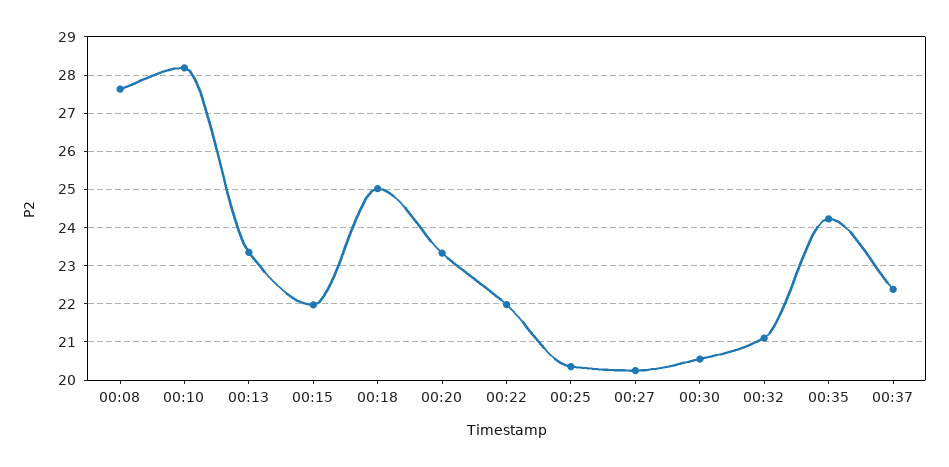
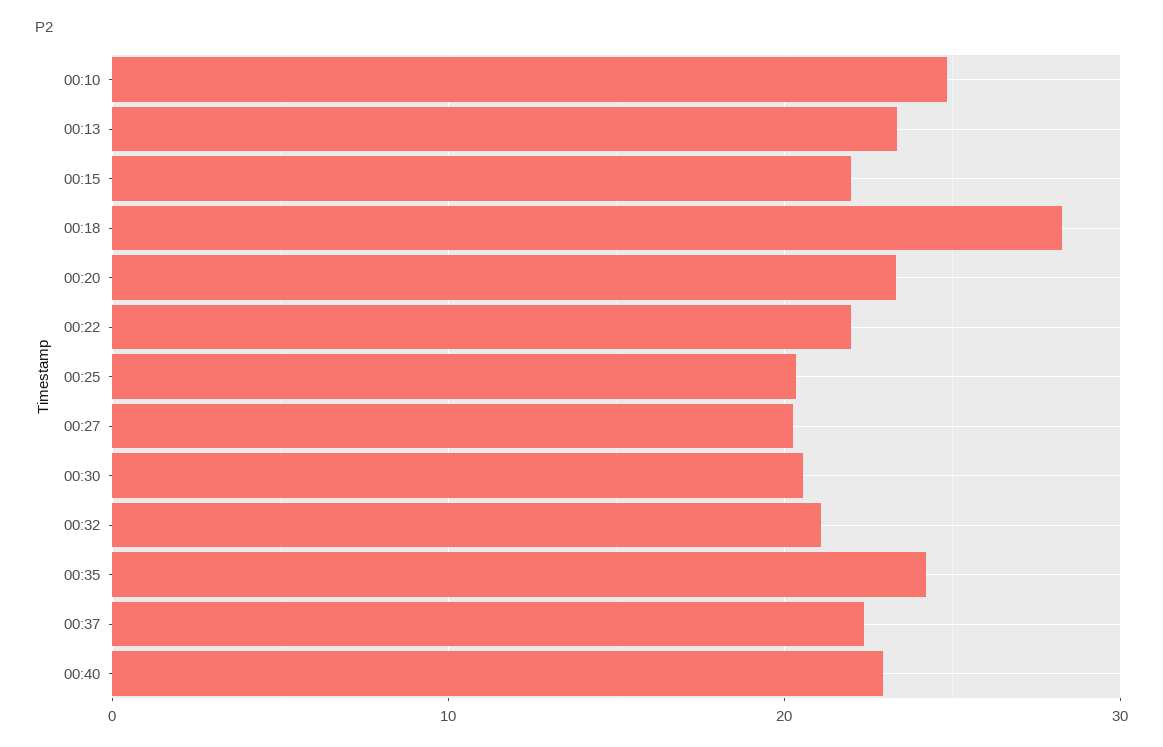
00:08: 27.6 -> none
00:10: 28.2 -> 25
00:18: 25 -> 28
00:40: none -> 23

